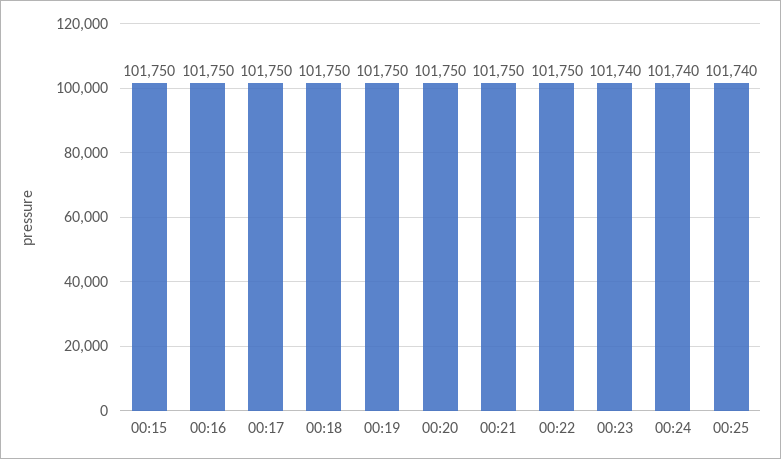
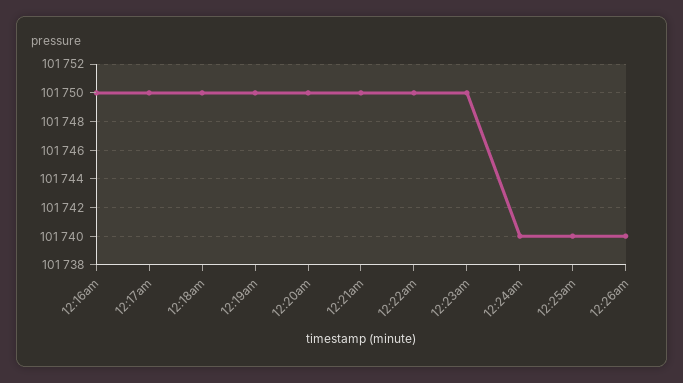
00:15: 101750 -> none
00:23: 101740 -> 101750
12:26am: none -> 101740

